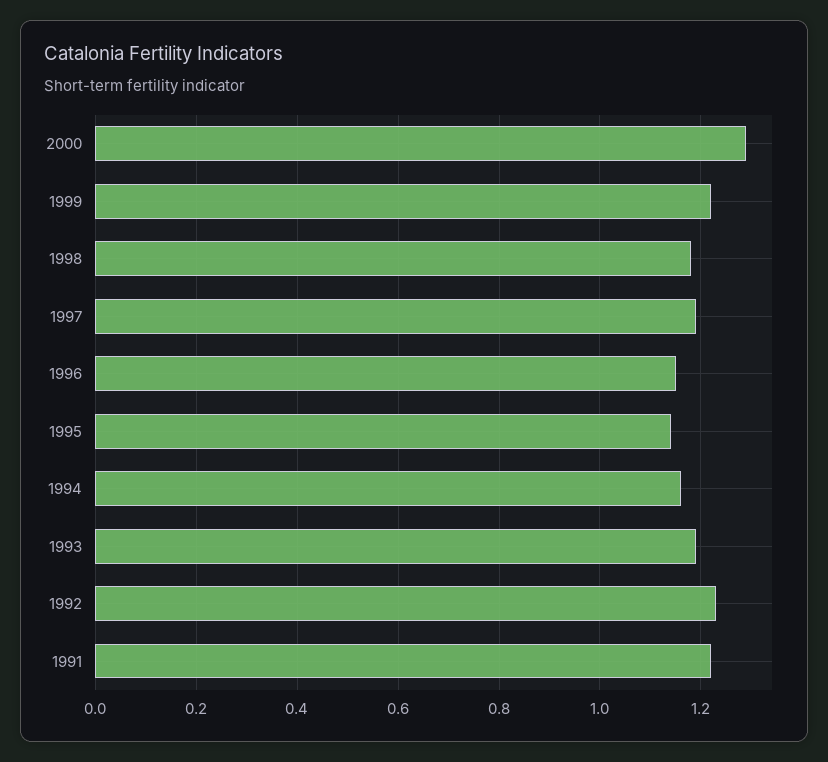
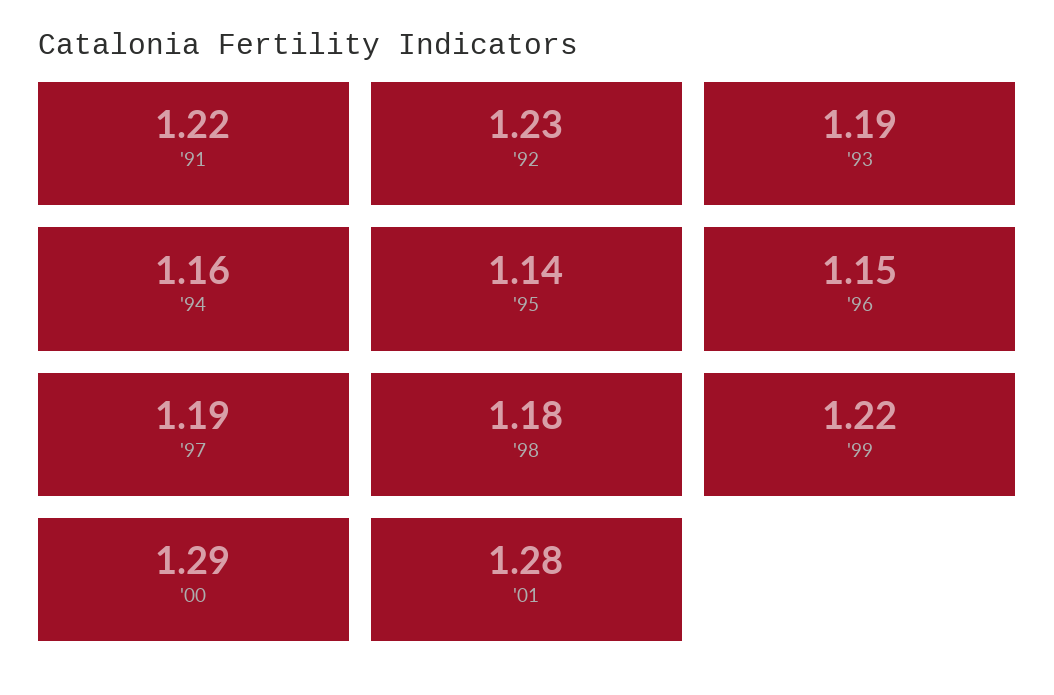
'01: none -> 1.28

